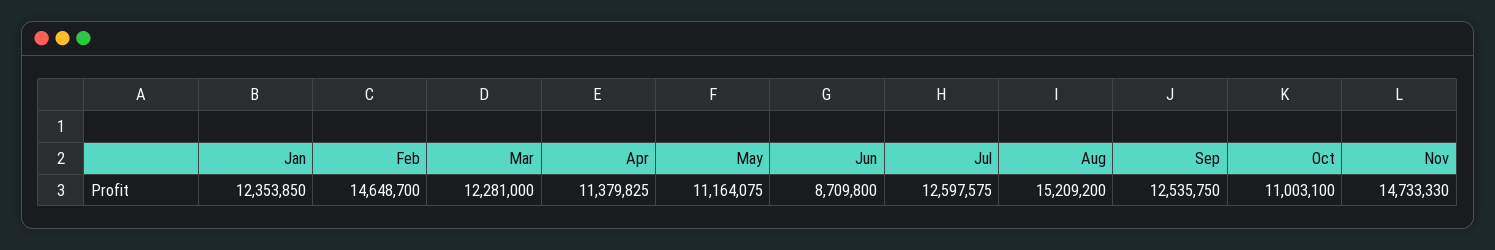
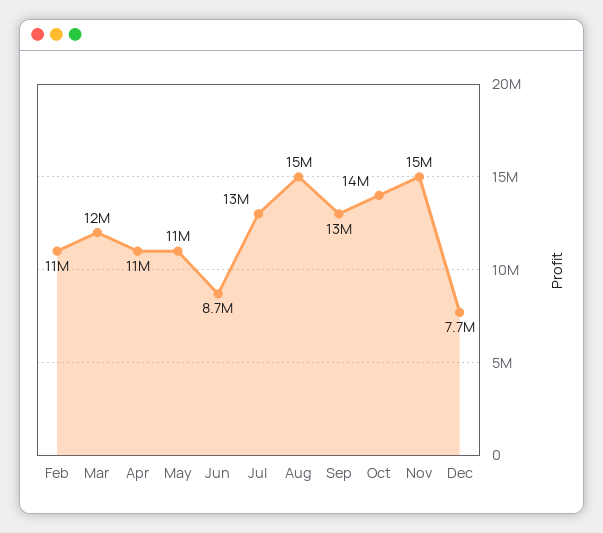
Jan: 12353850 -> none
Feb: 14648700 -> 11000000
Oct: 11003100 -> 14000000
Dec: none -> 7700000

